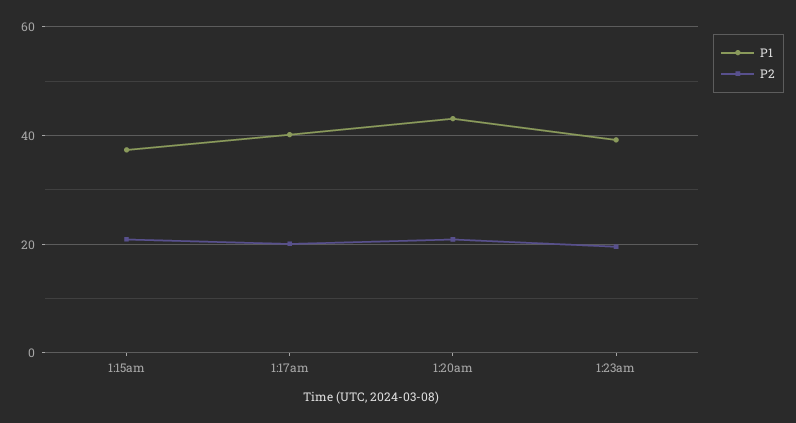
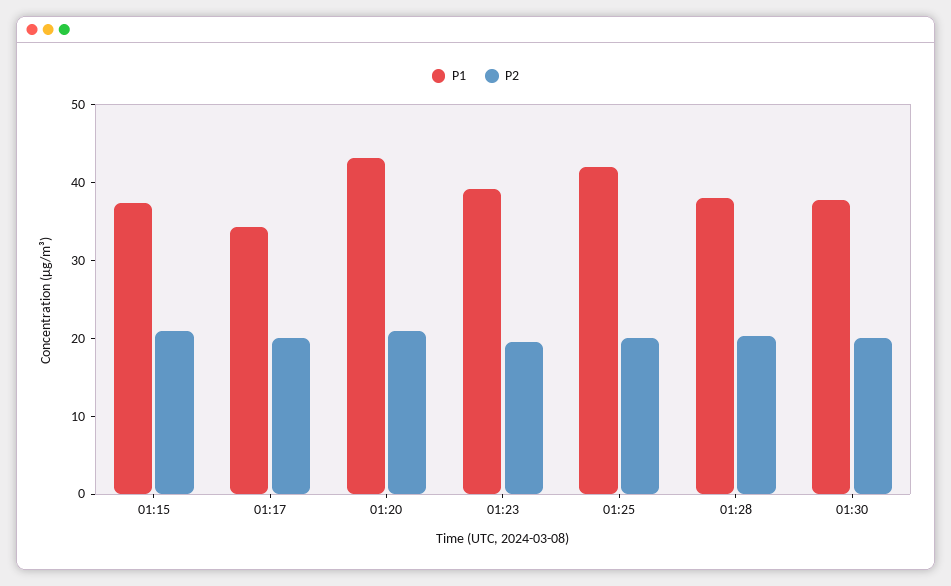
P1, 1:17am: 40 -> 34
P1, 01:25: none -> 42
P2, 01:25: none -> 20
P1, 01:28: none -> 38
P2, 01:28: none -> 20
P1, 01:30: none -> 38
P2, 01:30: none -> 20

